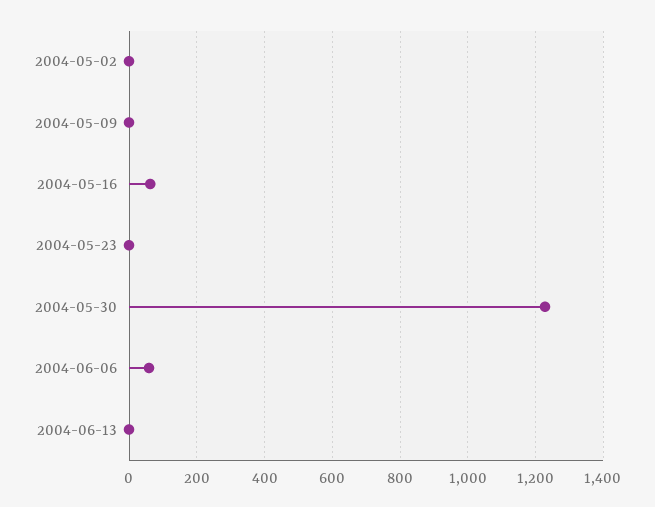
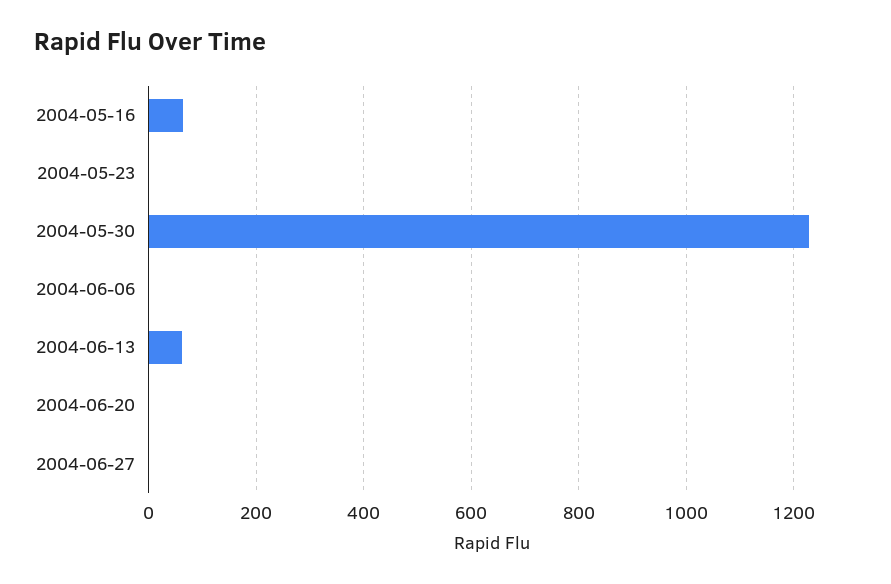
2004-05-02: 0 -> none
2004-05-09: 0 -> none
2004-06-06: 60 -> 0
2004-06-13: 0 -> 60
2004-06-20: none -> 0
2004-06-27: none -> 0

